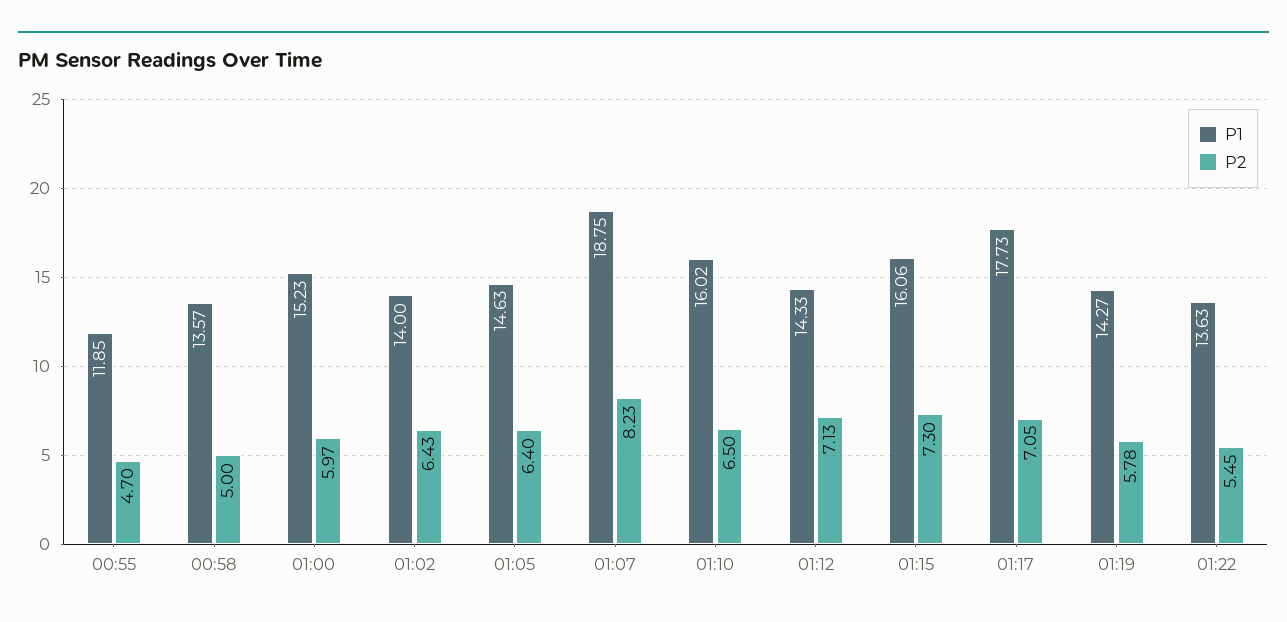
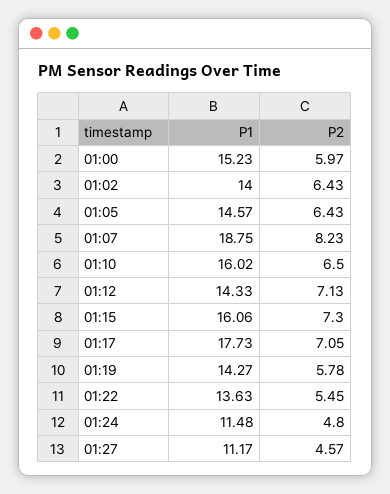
P1, 00:55: 11.85 -> none
P2, 00:55: 4.7 -> none
P1, 00:58: 13.57 -> none
P2, 00:58: 5 -> none
P1, 01:05: 14.63 -> 14.57
P2, 01:05: 6.4 -> 6.43
P1, 01:24: none -> 11.48
P2, 01:24: none -> 4.8
P1, 01:27: none -> 11.17
P2, 01:27: none -> 4.57

